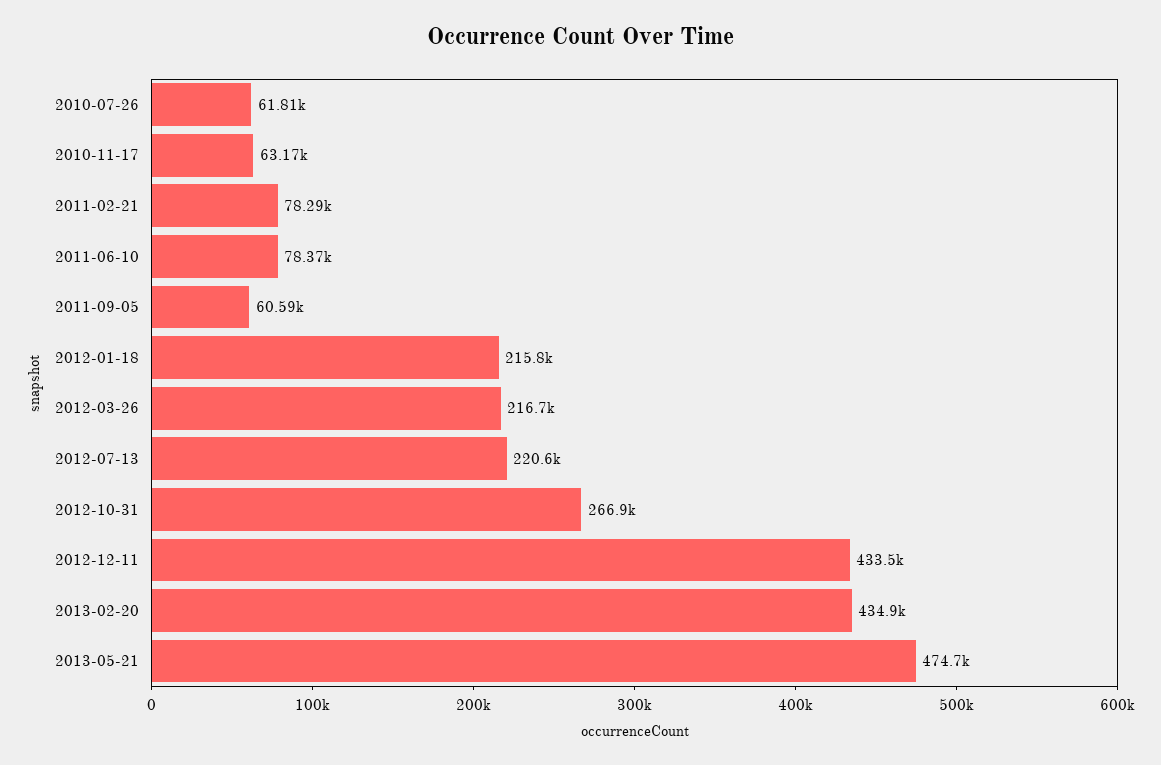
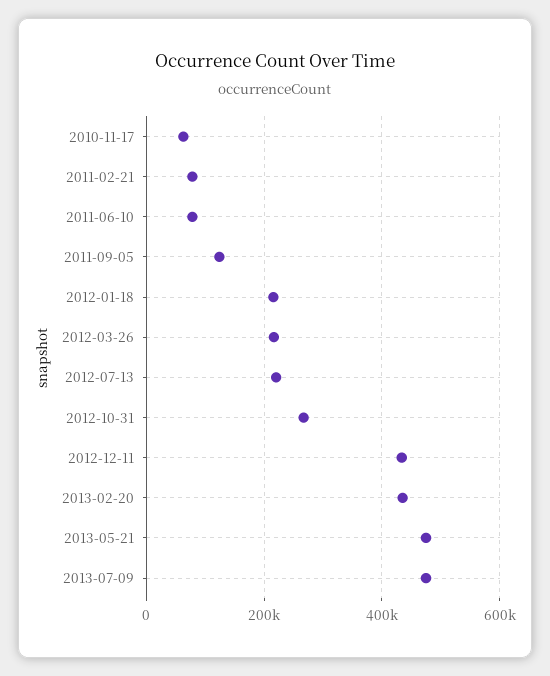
2010-07-26: 61810 -> none
2011-09-05: 60590 -> 120000
2013-07-09: none -> 480000

